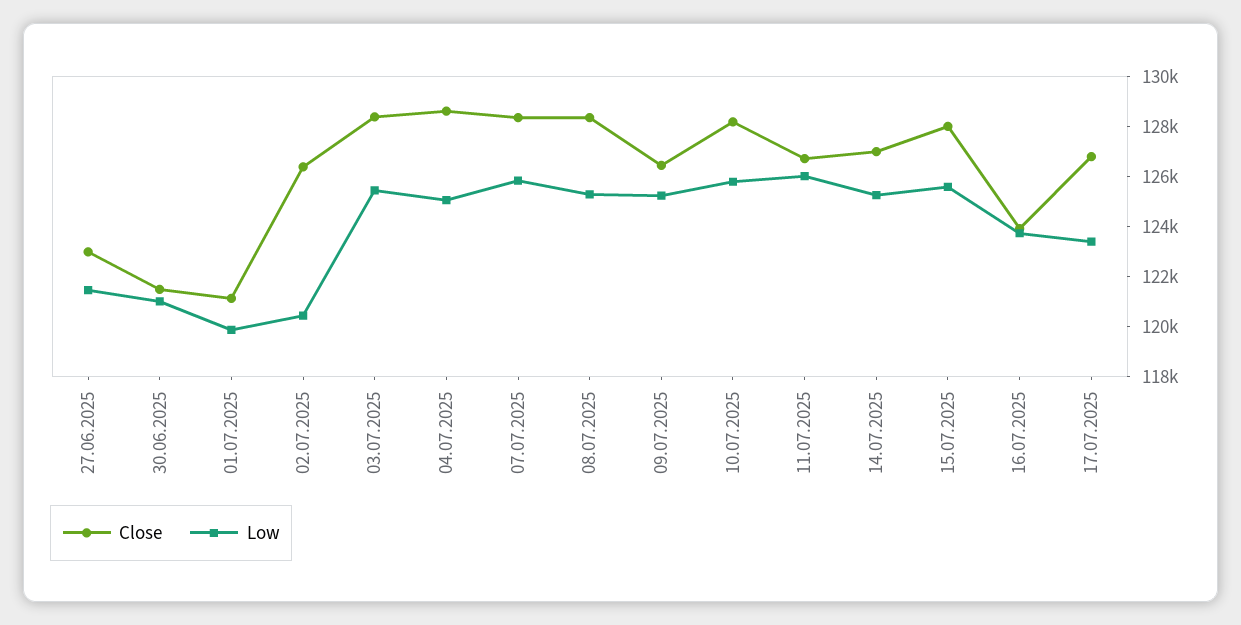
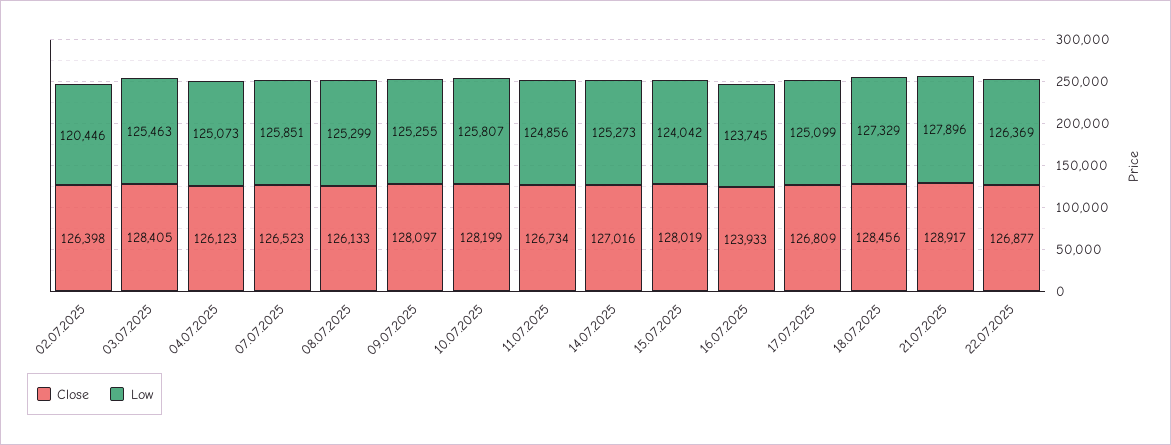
Close, 27.06.2025: 123000 -> none
Low, 27.06.2025: 121500 -> none
Close, 30.06.2025: 121500 -> none
Low, 30.06.2025: 121000 -> none
Close, 01.07.2025: 121000 -> none
Low, 01.07.2025: 120000 -> none
Close, 04.07.2025: 128500 -> 126123
Close, 07.07.2025: 128500 -> 126523
Close, 08.07.2025: 128500 -> 126133
Close, 09.07.2025: 126500 -> 128097
Low, 11.07.2025: 126000 -> 124856
Low, 15.07.2025: 125500 -> 124042
Low, 17.07.2025: 123500 -> 125099
Close, 18.07.2025: none -> 128456
Low, 18.07.2025: none -> 127329
Close, 21.07.2025: none -> 128917
Low, 21.07.2025: none -> 127896
Close, 22.07.2025: none -> 126877
Low, 22.07.2025: none -> 126369

